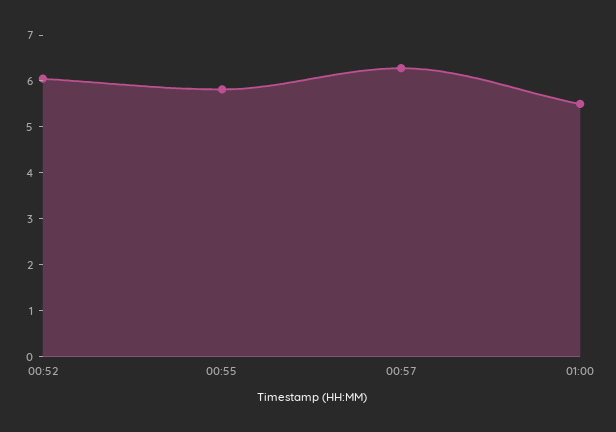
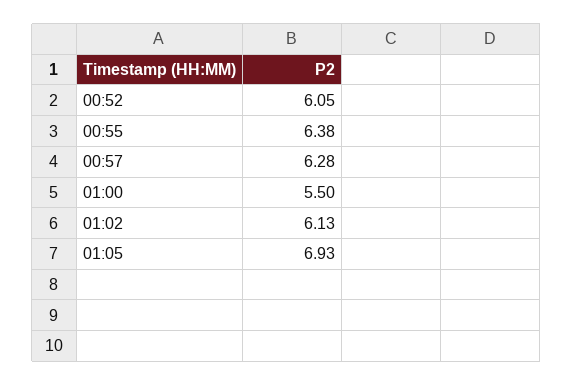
00:55: 5.8 -> 6.38
01:02: none -> 6.13
01:05: none -> 6.93

